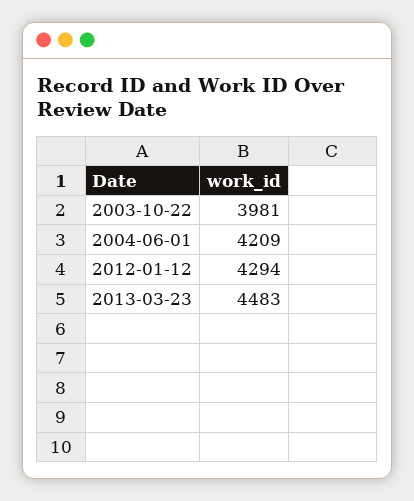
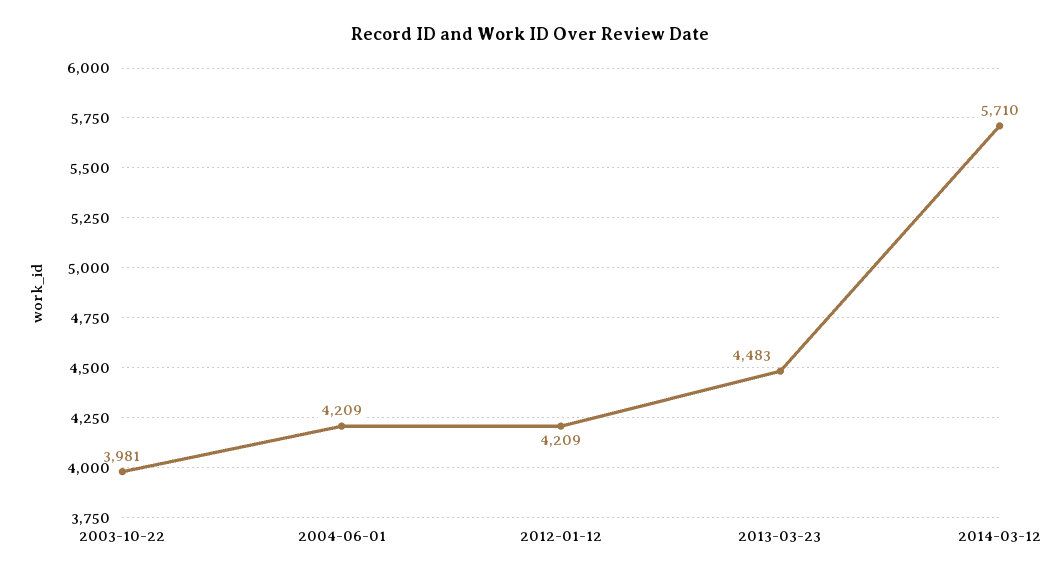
2012-01-12: 4294 -> 4209
2014-03-12: none -> 5710

